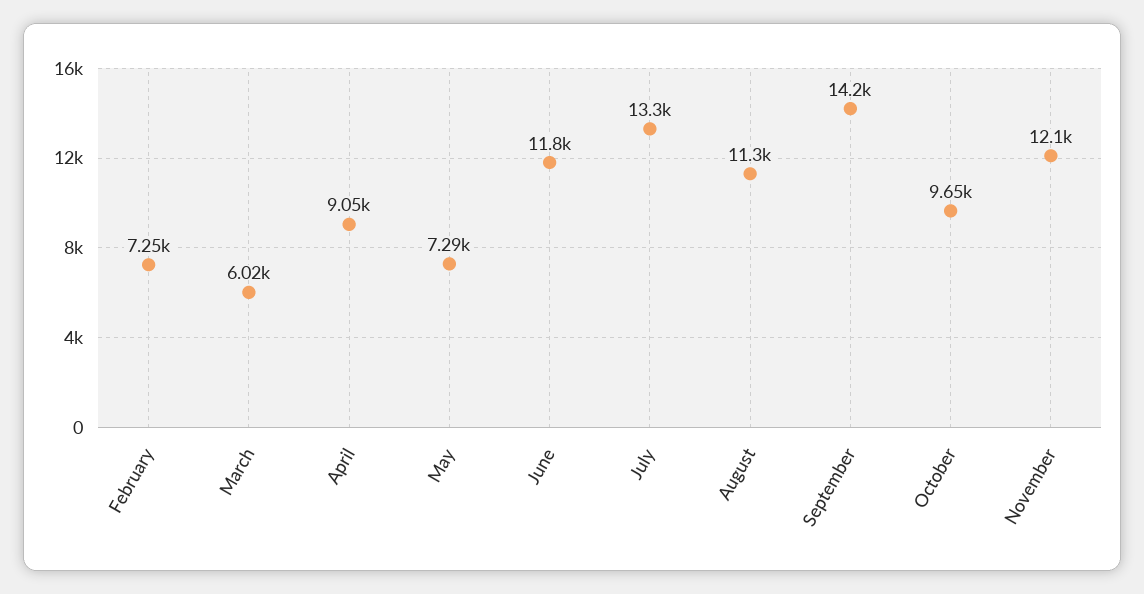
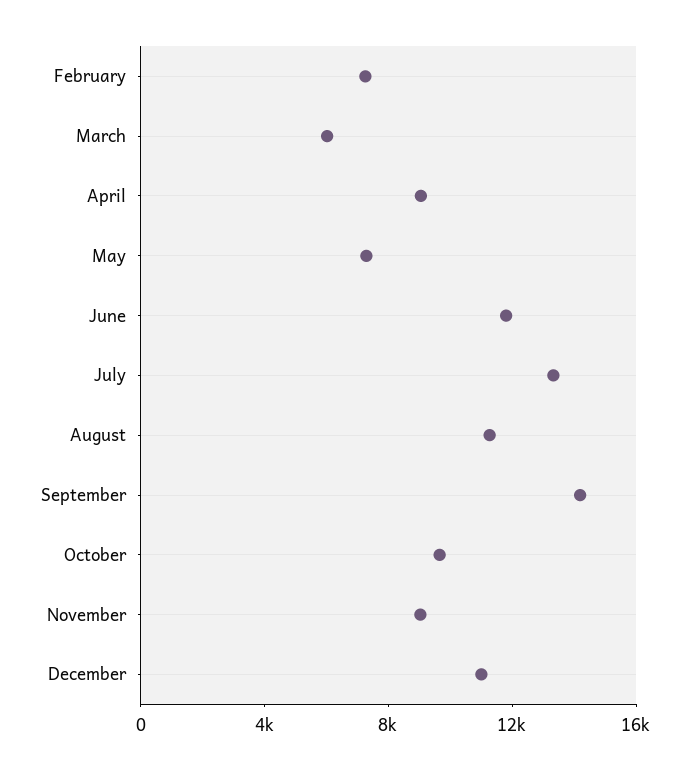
November: 12100 -> 9000
December: none -> 11000

